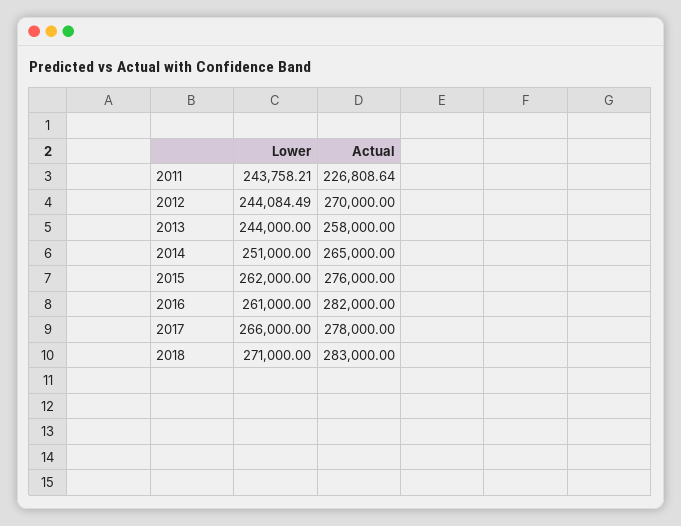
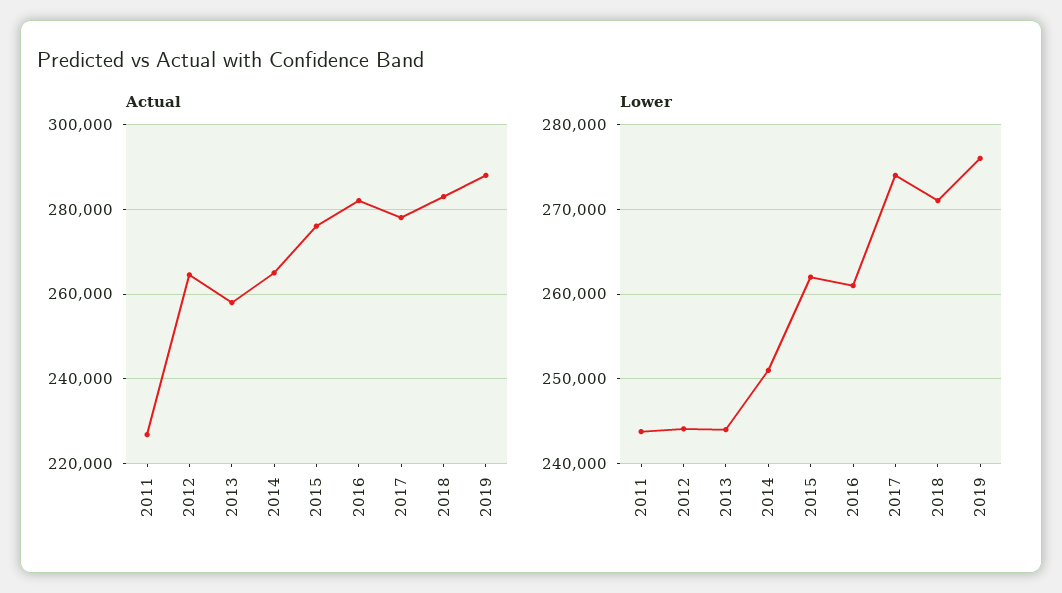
Actual, 2012: 270000 -> 264000
Lower, 2017: 266000 -> 274000
Actual, 2019: none -> 288000
Lower, 2019: none -> 276000

